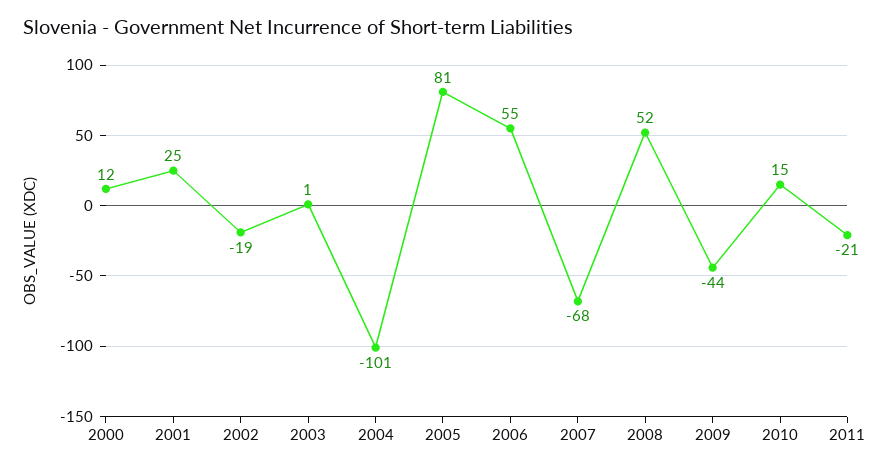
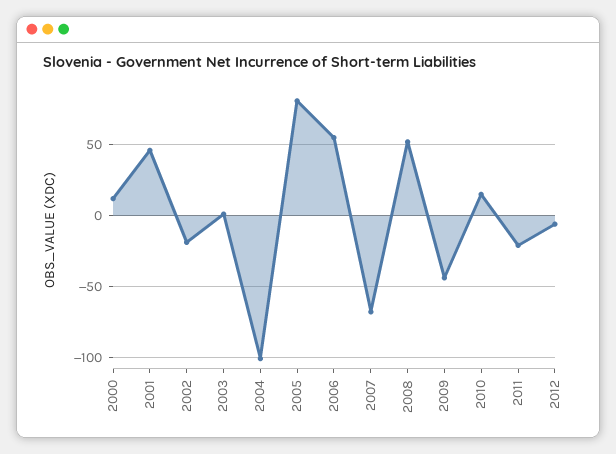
2001: 25 -> 45
2012: none -> -5

